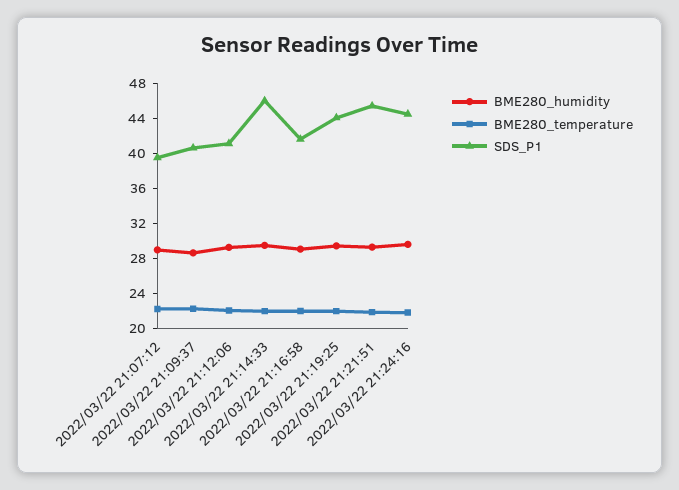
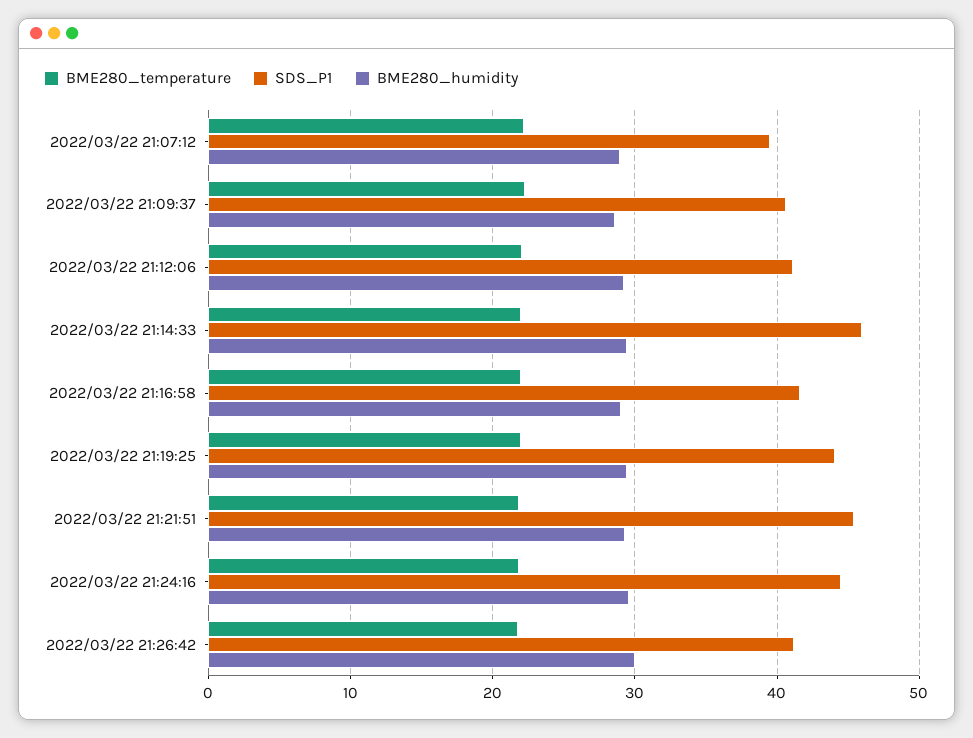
BME280_temperature, 2022/03/22 21:26:42: none -> 22
SDS_P1, 2022/03/22 21:26:42: none -> 41
BME280_humidity, 2022/03/22 21:26:42: none -> 30

